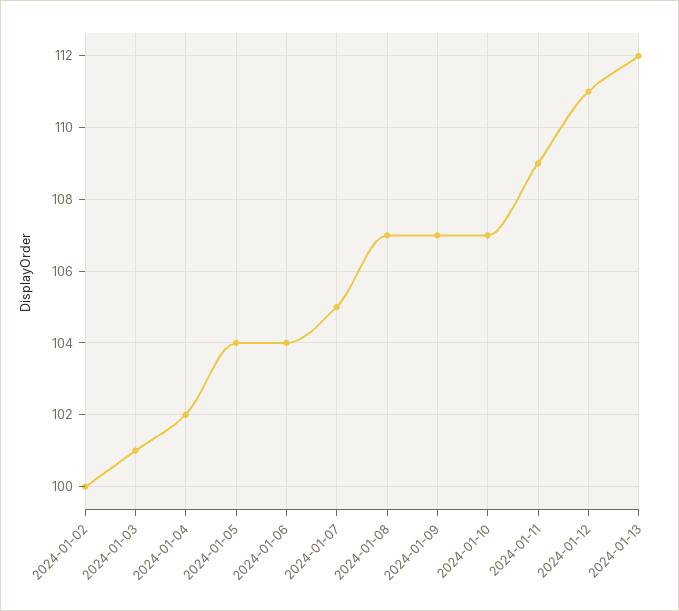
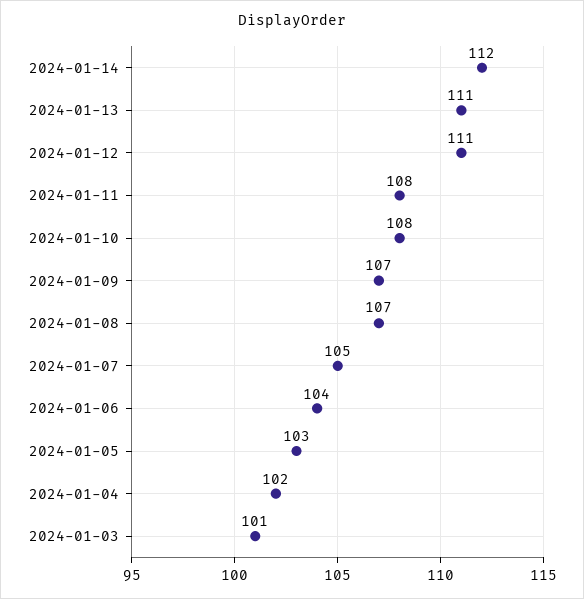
2024-01-02: 100 -> none
2024-01-05: 104 -> 103
2024-01-10: 107 -> 108
2024-01-11: 109 -> 108
2024-01-13: 112 -> 111
2024-01-14: none -> 112

